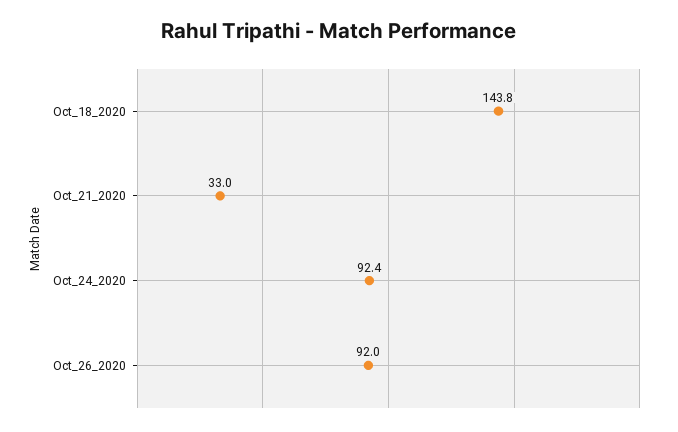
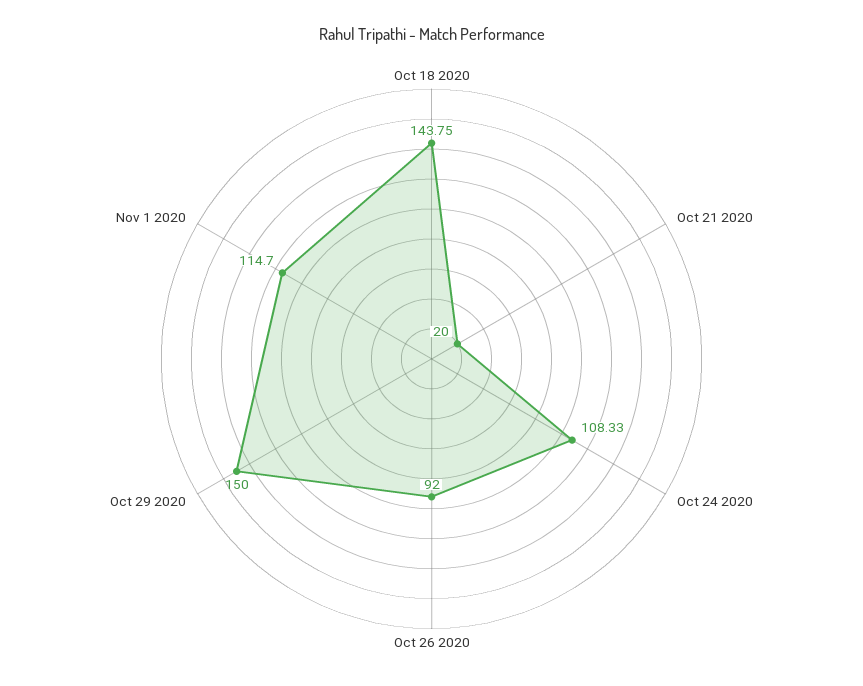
Oct_21_2020: 33 -> 20
Oct_24_2020: 92.4 -> 108.33
Oct 29 2020: none -> 150
Nov 1 2020: none -> 114.7

